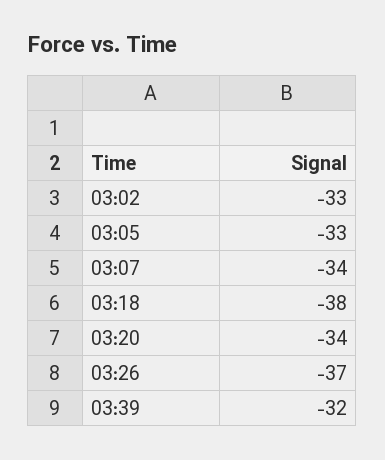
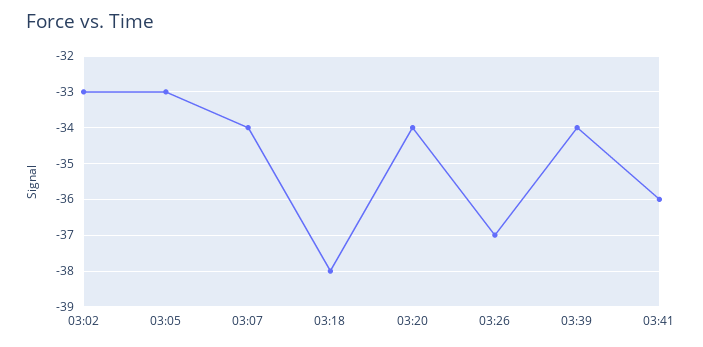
03:39: -32 -> -34
03:41: none -> -36

